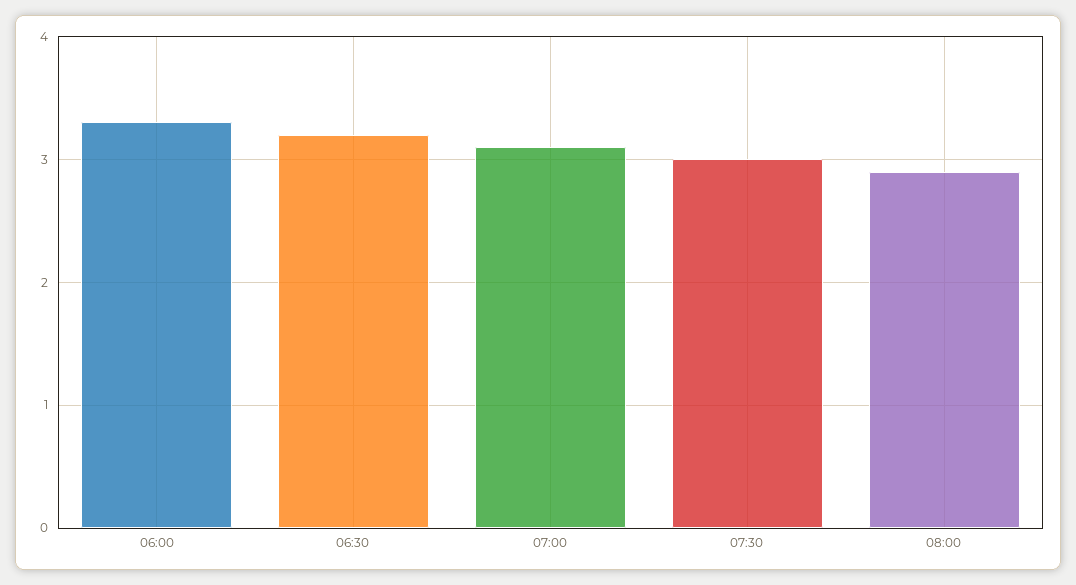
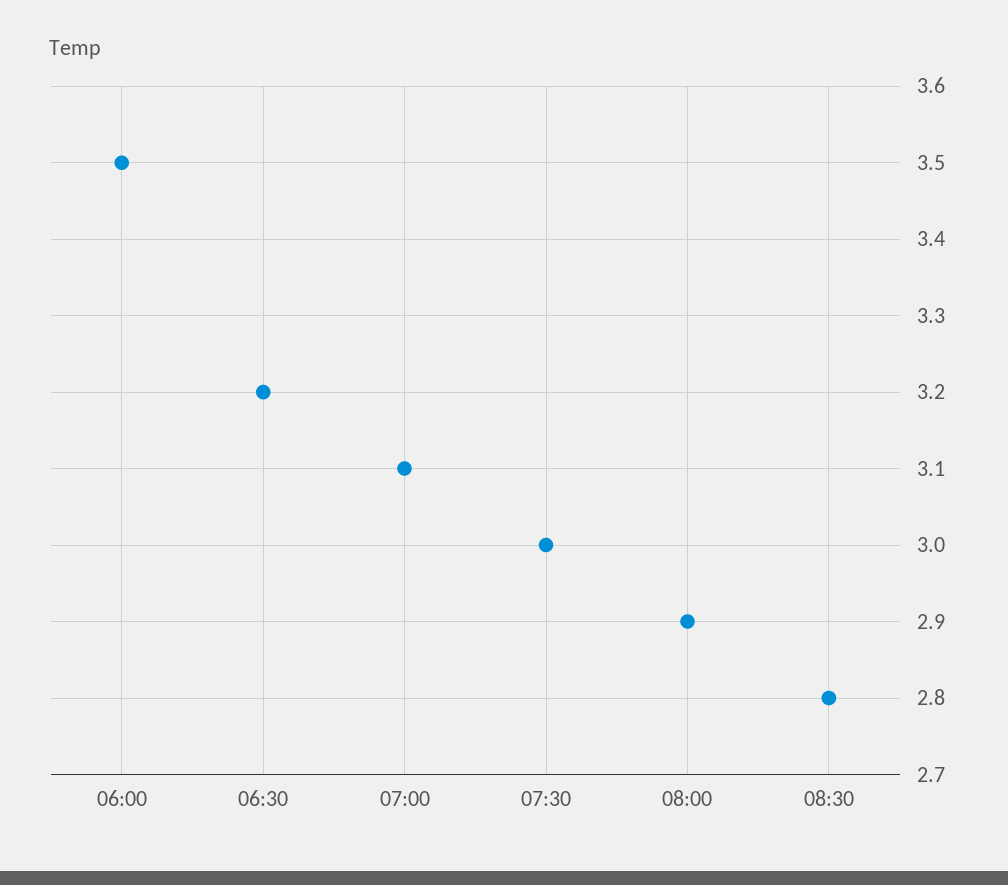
06:00: 3.3 -> 3.5
08:30: none -> 2.8

